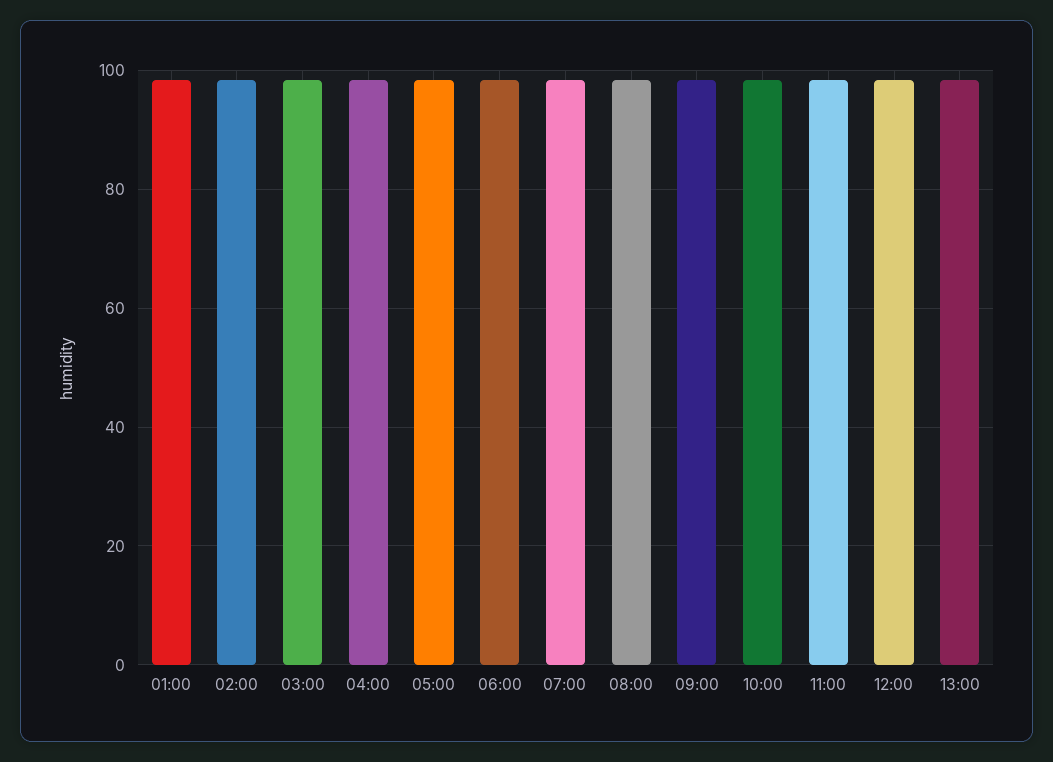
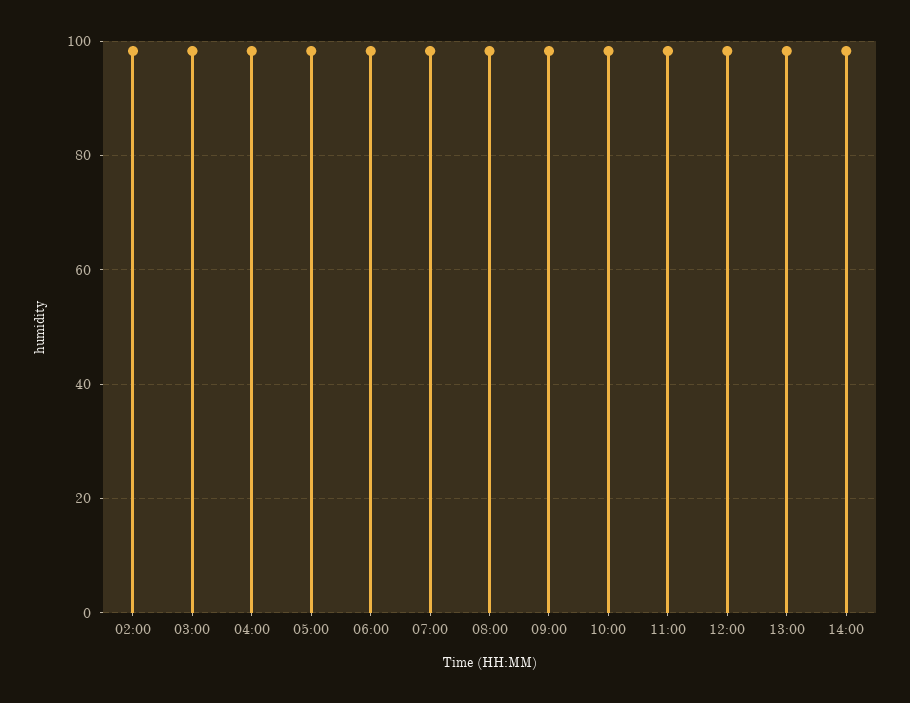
01:00: 98 -> none
14:00: none -> 98

